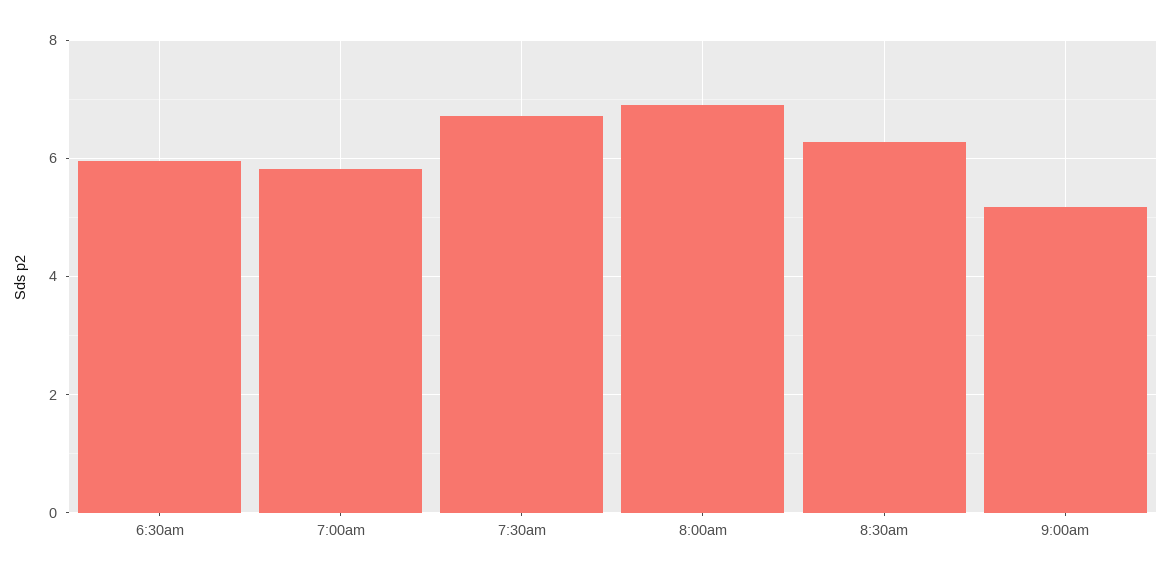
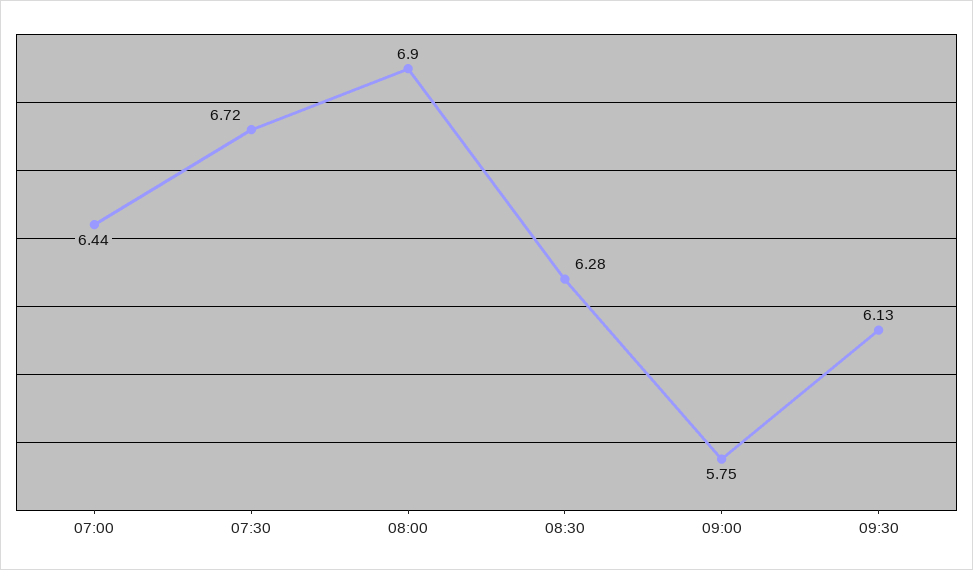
6:30am: 6 -> none
7:00am: 5.8 -> 6.44
9:00am: 5.2 -> 5.75
09:30: none -> 6.13

